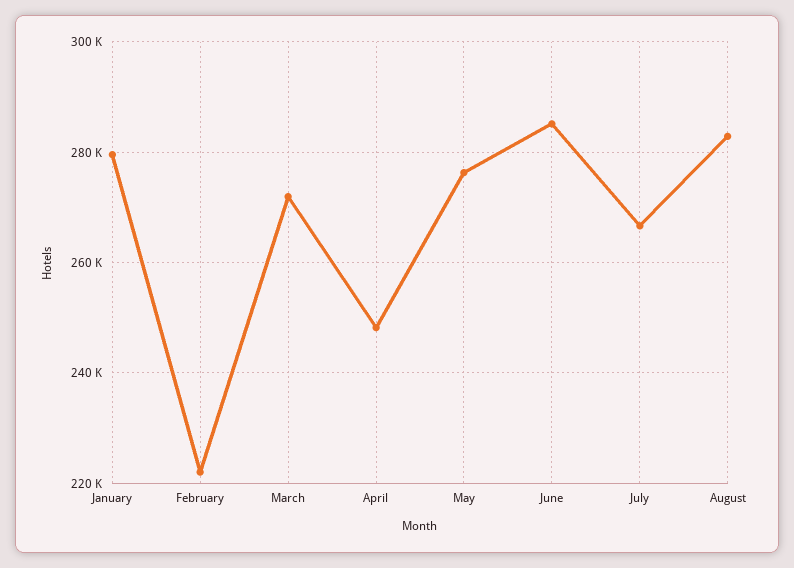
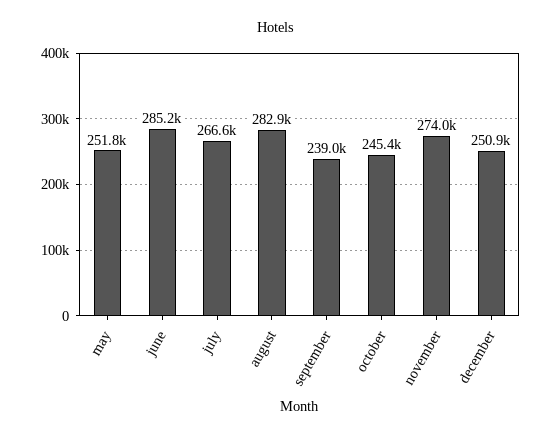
January: 280000 -> none
February: 222000 -> none
March: 272000 -> none
April: 248000 -> none
May: 276000 -> 251800
september: none -> 239000
october: none -> 245400
november: none -> 274000
december: none -> 250900

